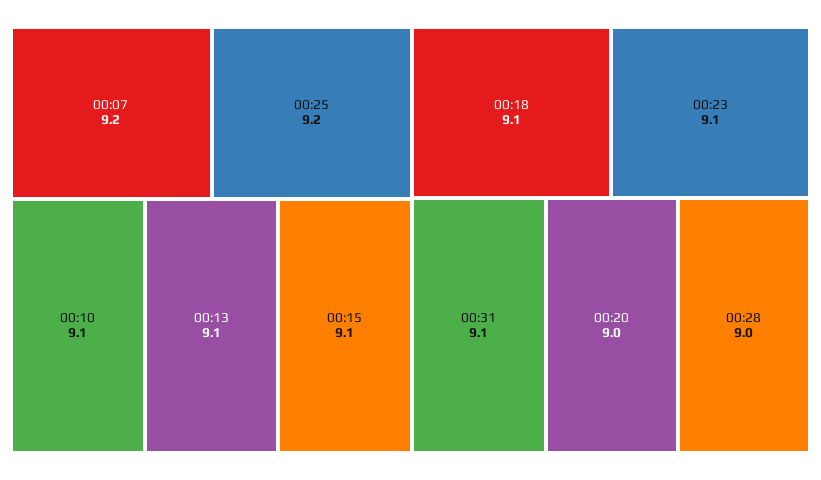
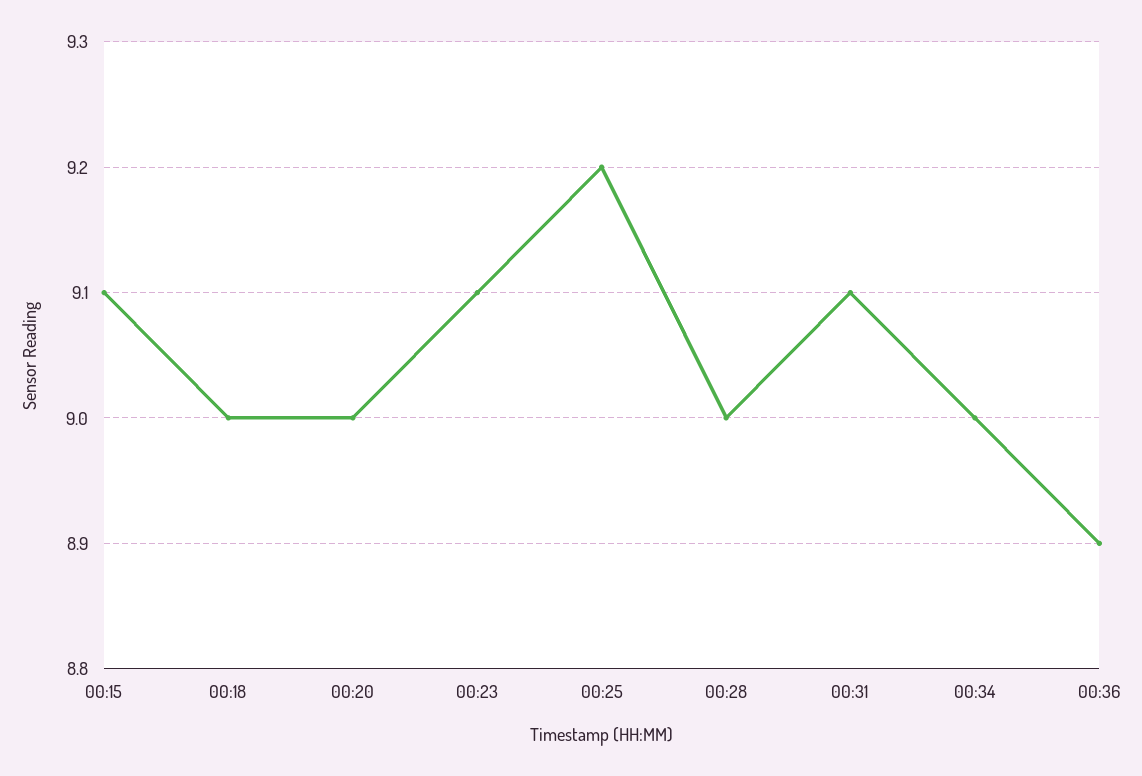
00:07: 9.2 -> none
00:10: 9.1 -> none
00:13: 9.1 -> none
00:18: 9.1 -> 9
00:34: none -> 9
00:36: none -> 8.9

